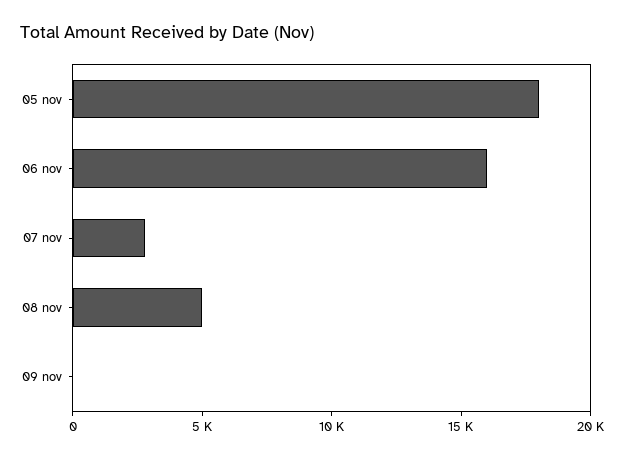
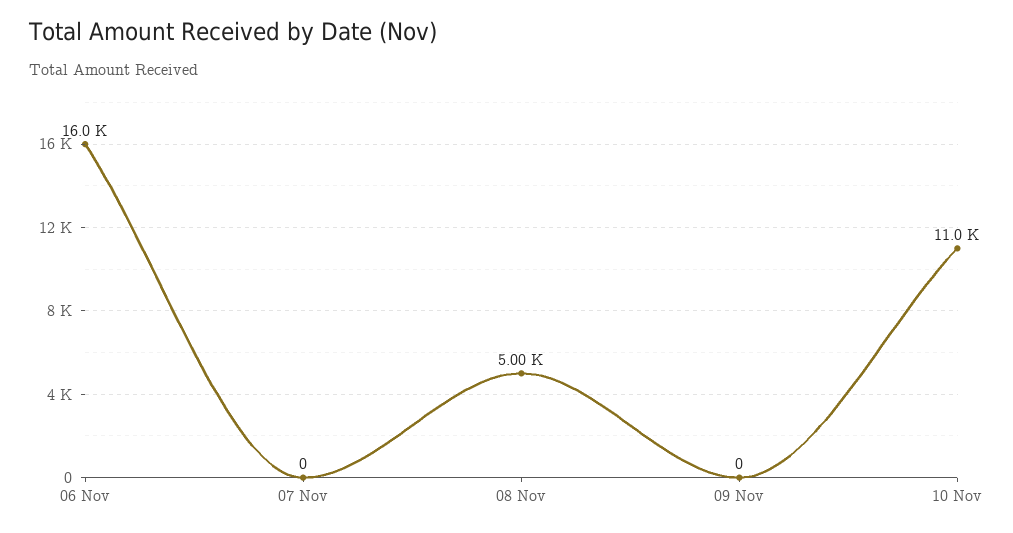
05 nov: 18000 -> none
07 nov: 3000 -> 0
10 Nov: none -> 11000

